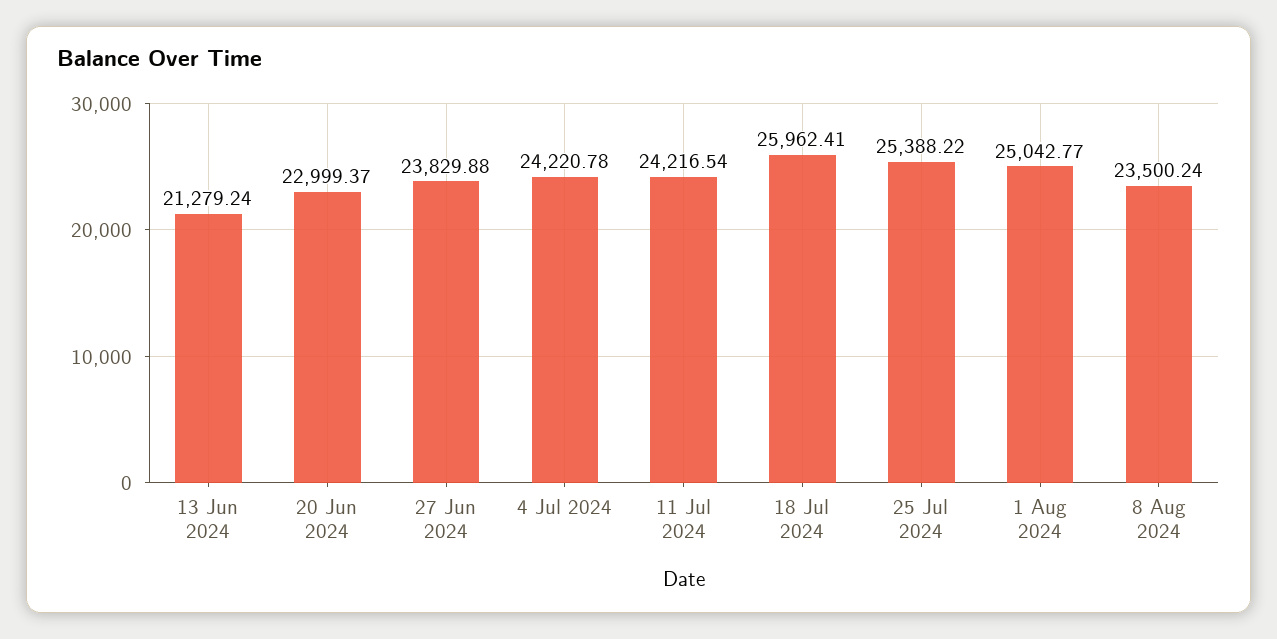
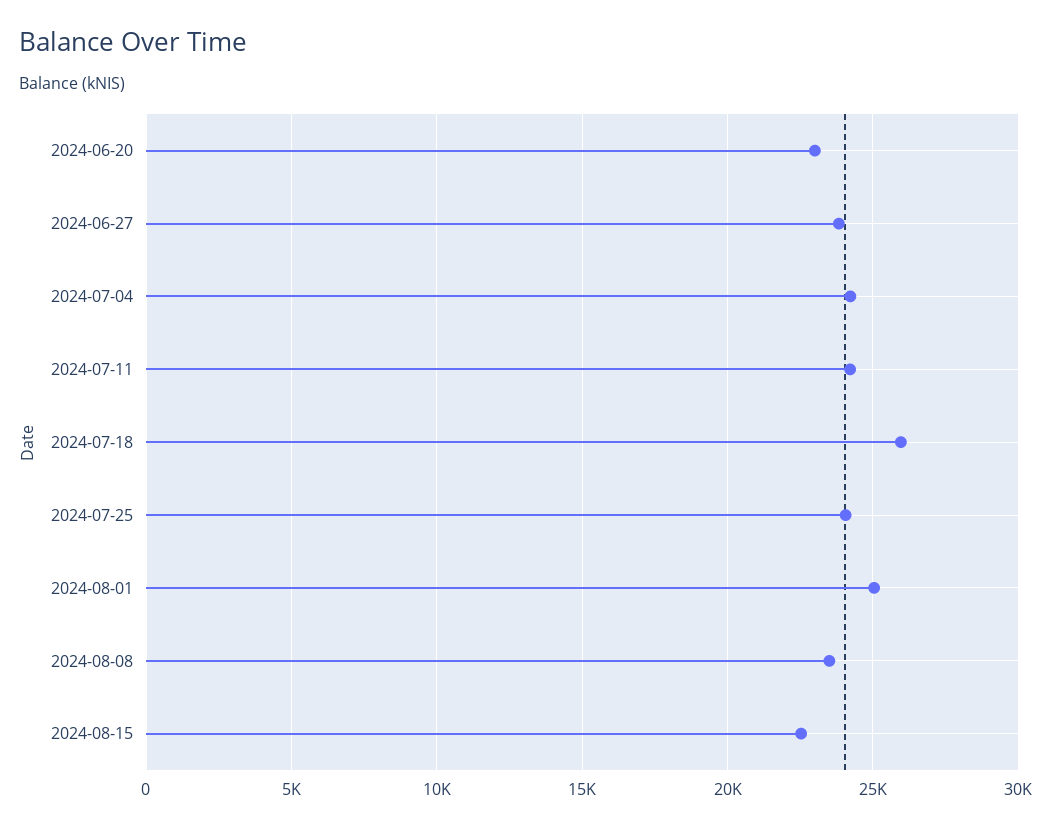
13 Jun 2024: 21279.24 -> none
25 Jul 2024: 25388.22 -> 24000
2024-08-15: none -> 22500

